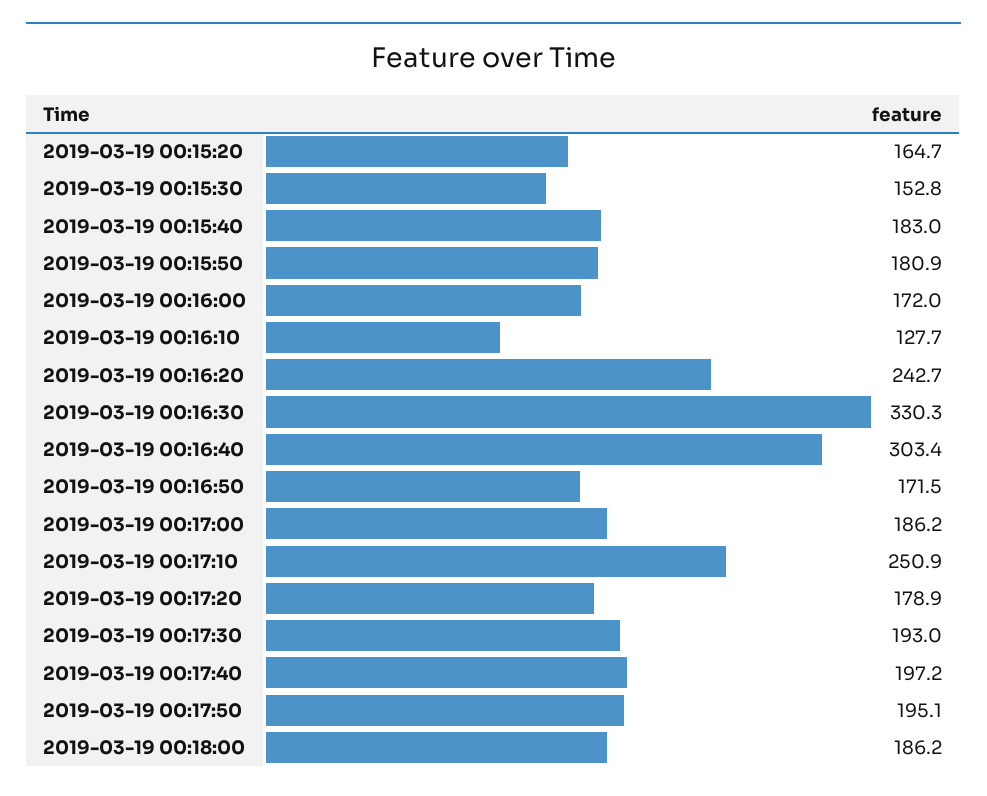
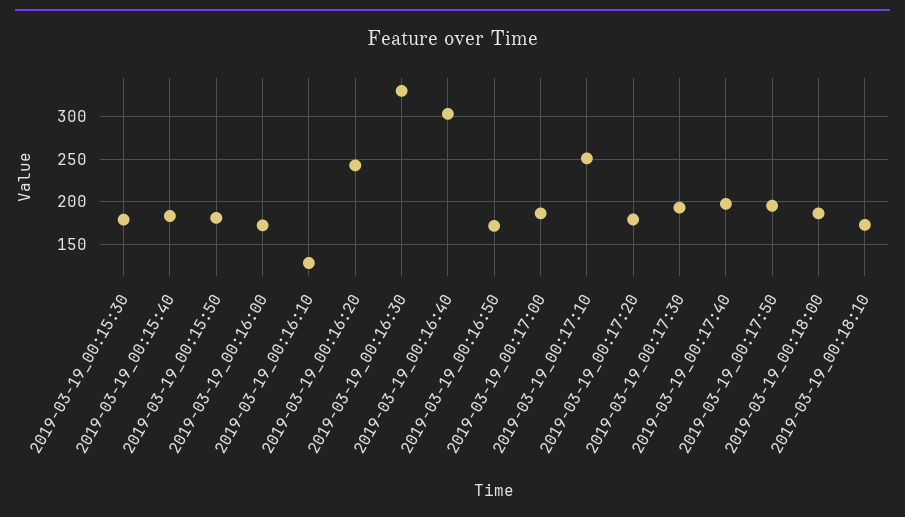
2019-03-19 00:15:20: 164.7 -> none
2019-03-19 00:15:30: 152.8 -> 180
2019-03-19_00:18:10: none -> 170

